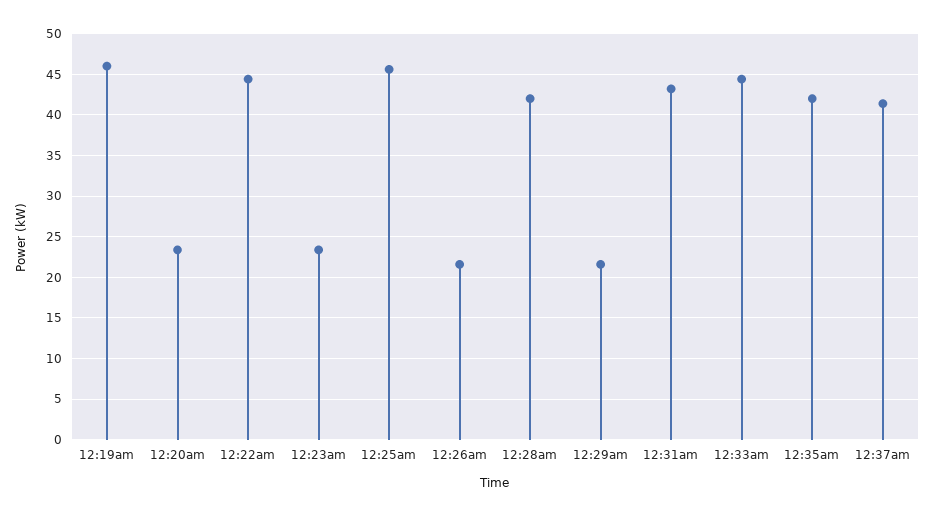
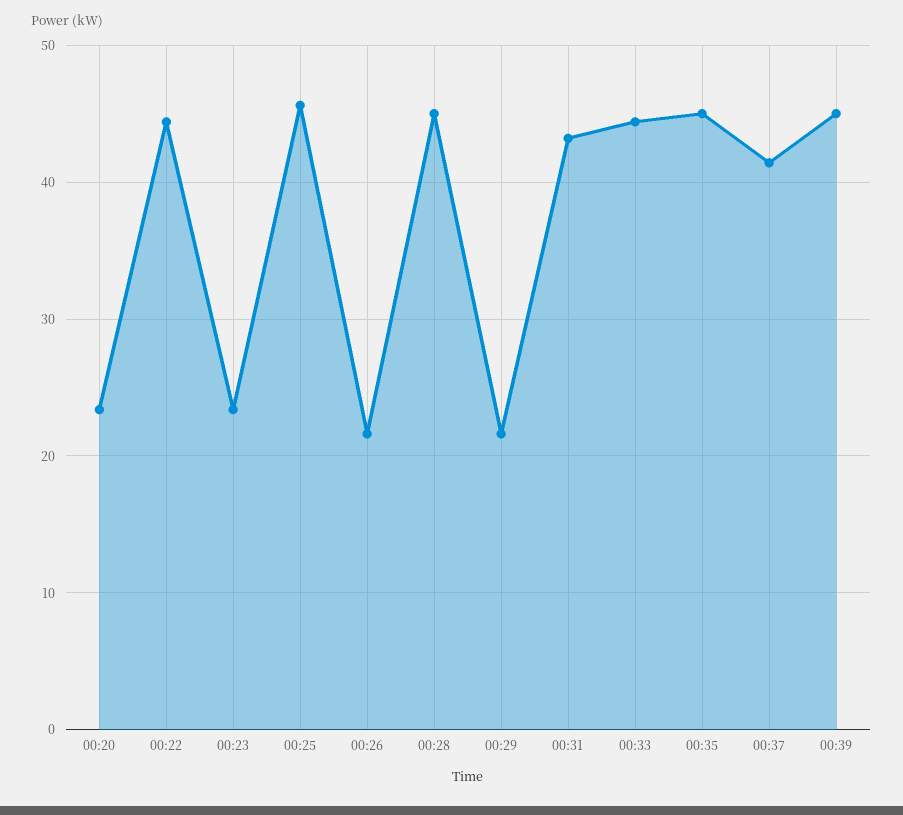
12:19am: 46 -> none
12:28am: 42 -> 45
12:35am: 42 -> 45
00:39: none -> 45

